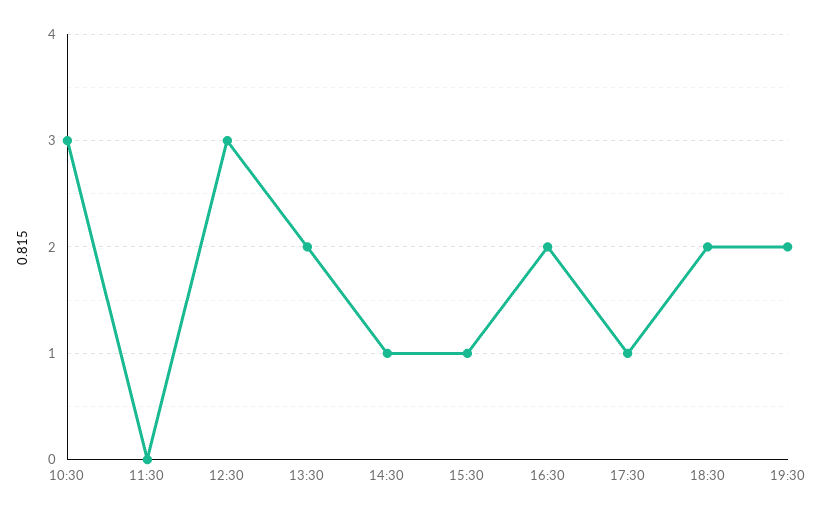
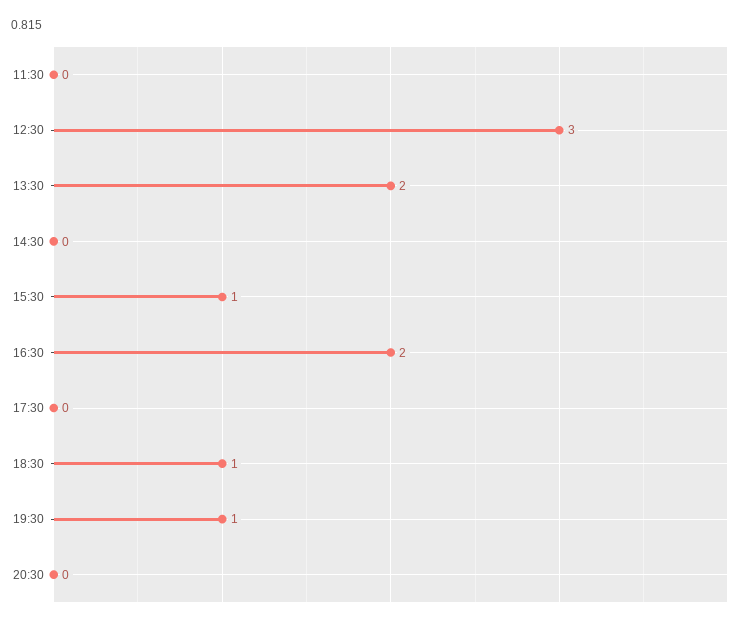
10:30: 3 -> none
14:30: 1 -> 0
17:30: 1 -> 0
18:30: 2 -> 1
19:30: 2 -> 1
20:30: none -> 0

